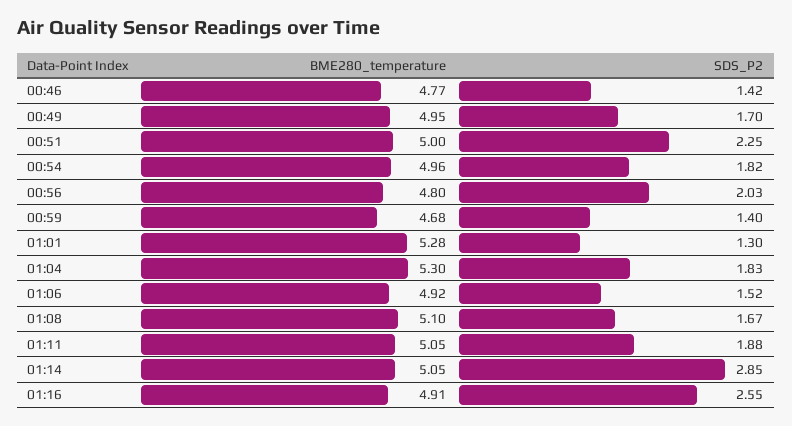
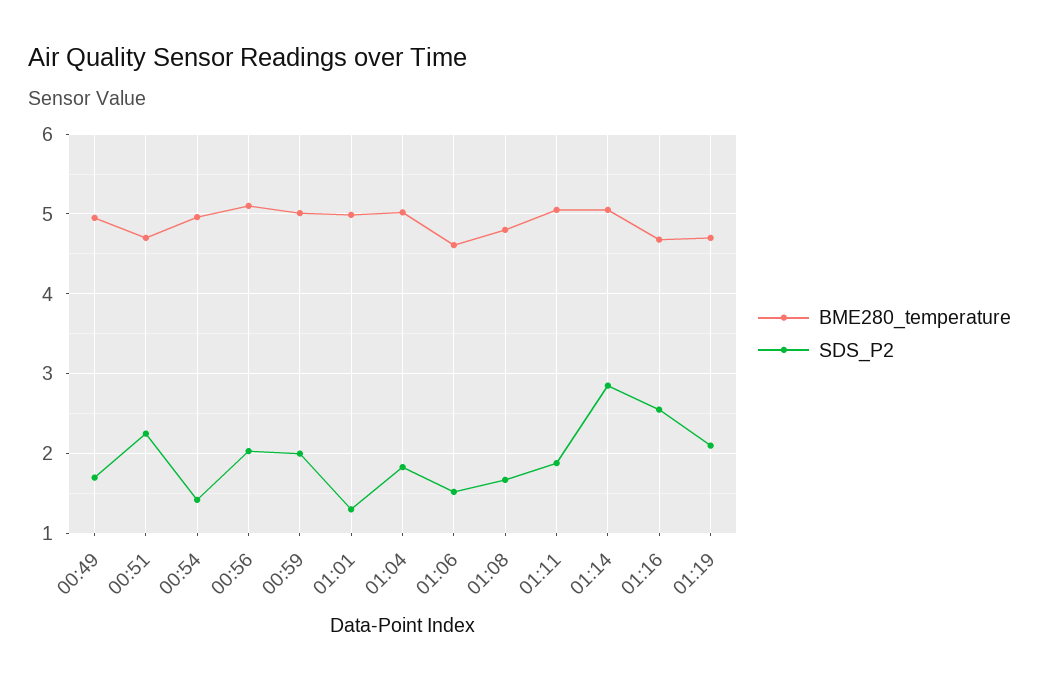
BME280_temperature, 00:46: 4.77 -> none
SDS_P2, 00:46: 1.42 -> none
BME280_temperature, 00:51: 5 -> 4.7
SDS_P2, 00:54: 1.82 -> 1.4
BME280_temperature, 00:56: 4.8 -> 5.1
BME280_temperature, 00:59: 4.68 -> 5
SDS_P2, 00:59: 1.4 -> 2
BME280_temperature, 01:01: 5.28 -> 5
BME280_temperature, 01:04: 5.3 -> 5
BME280_temperature, 01:06: 4.92 -> 4.6
BME280_temperature, 01:08: 5.1 -> 4.8
BME280_temperature, 01:16: 4.91 -> 4.7
BME280_temperature, 01:19: none -> 4.7
SDS_P2, 01:19: none -> 2.1

